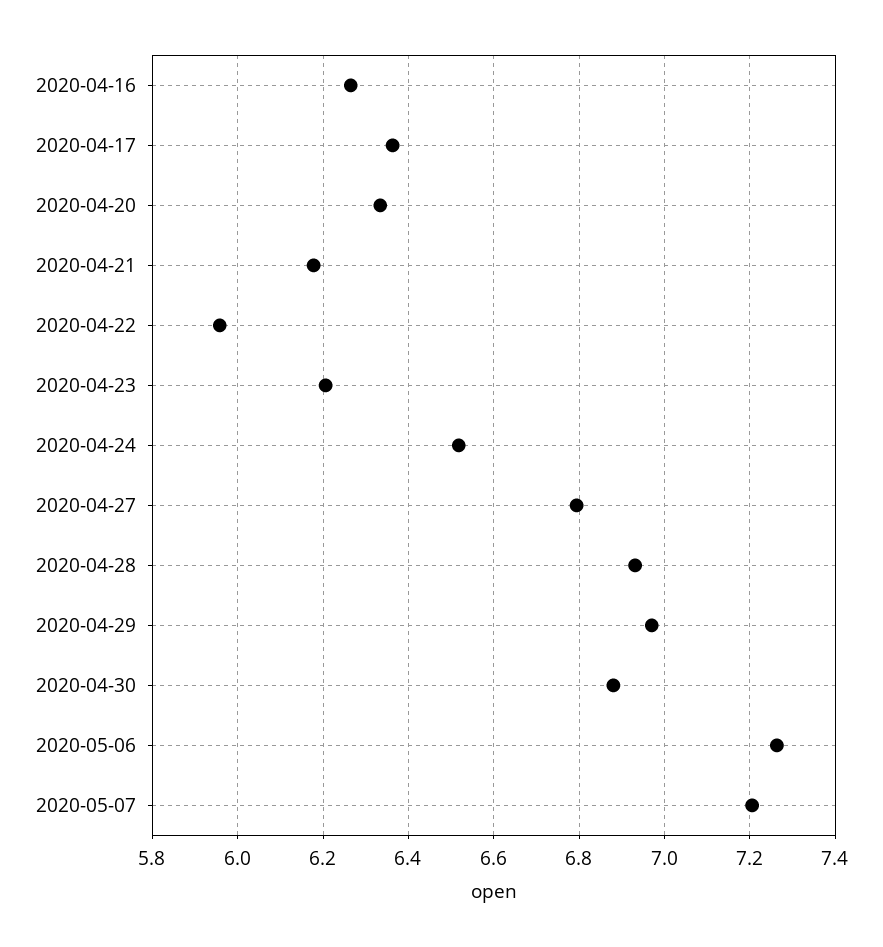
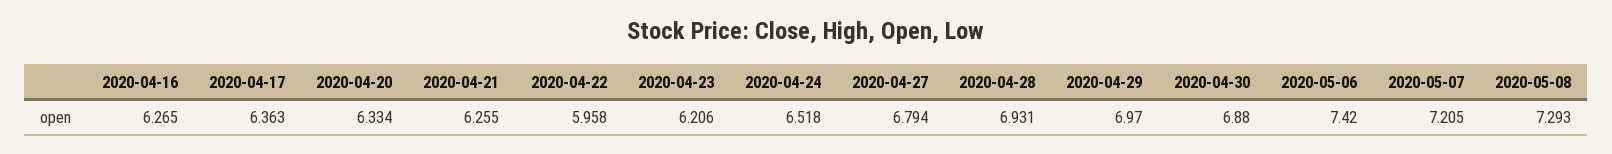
2020-04-21: 6.18 -> 6.255
2020-05-06: 7.26 -> 7.42
2020-05-08: none -> 7.293

